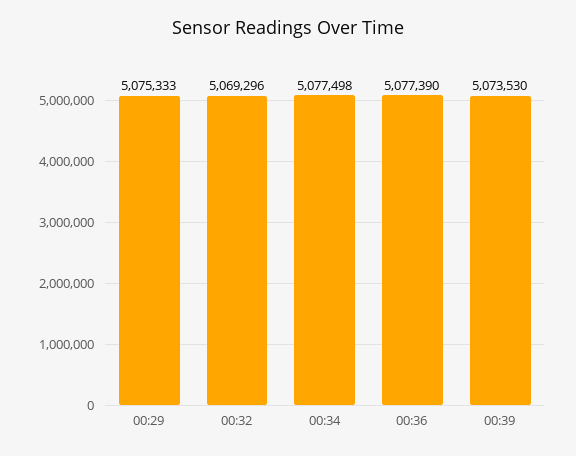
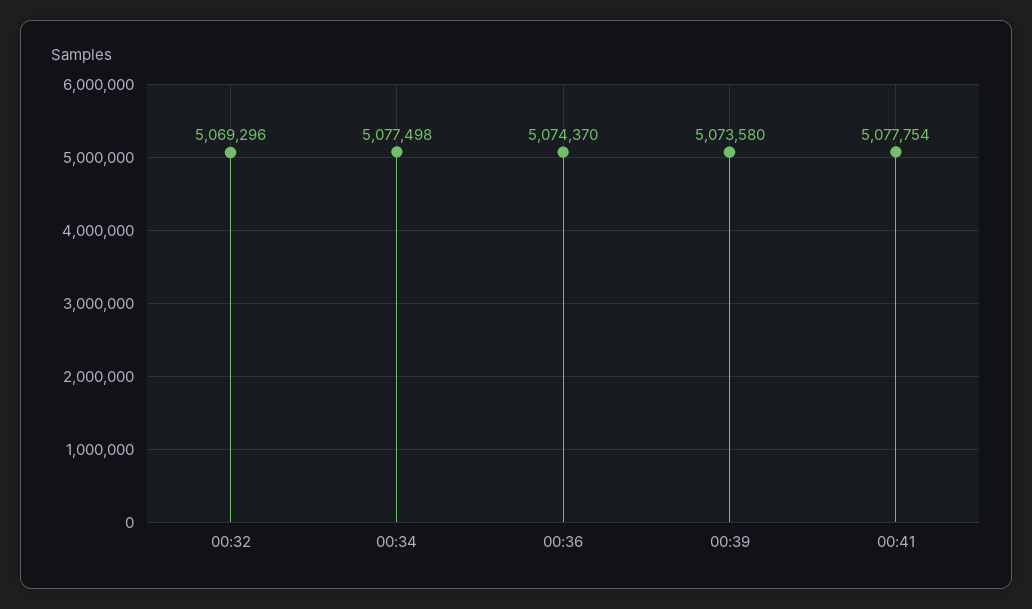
00:29: 5075333 -> none
00:36: 5077390 -> 5074370
00:39: 5073530 -> 5073580
00:41: none -> 5077754

